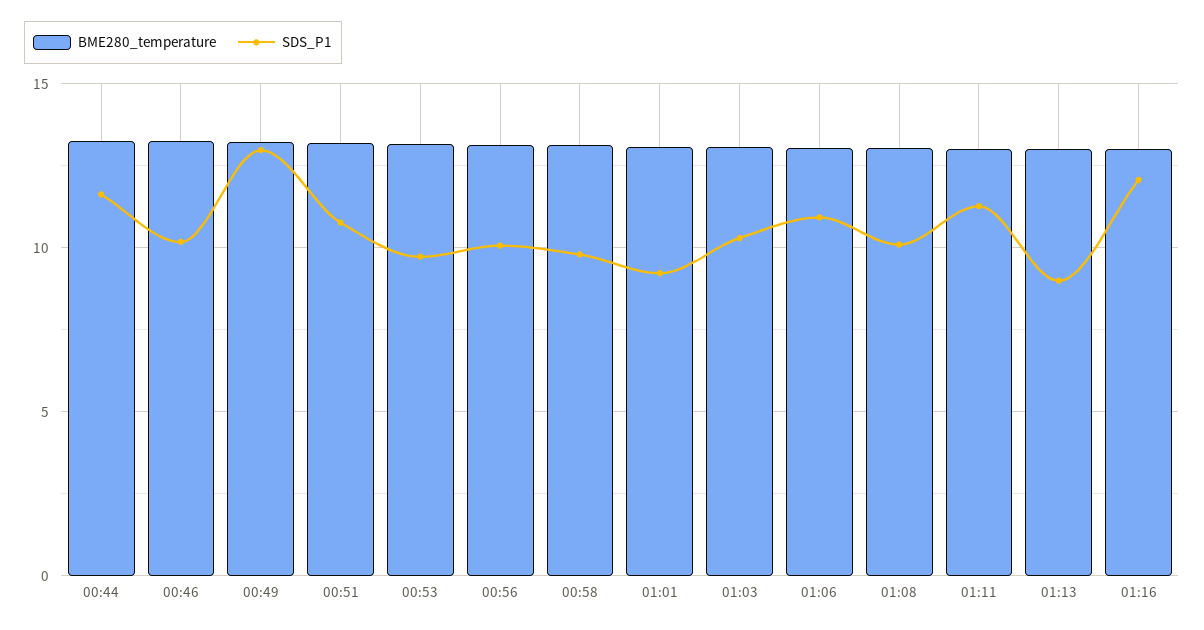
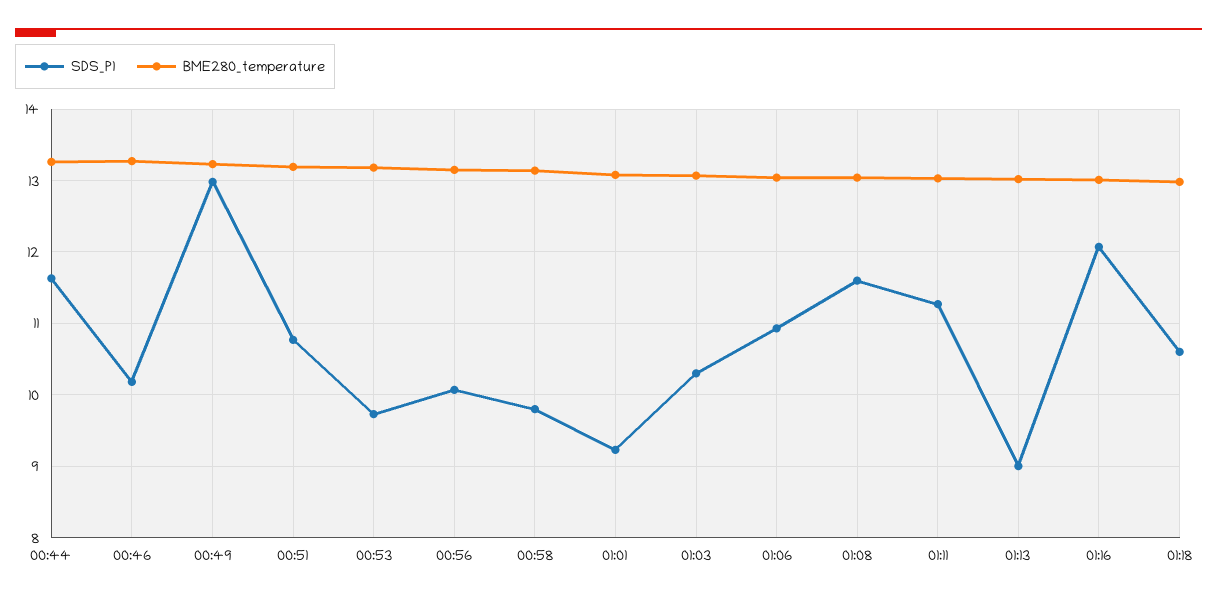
SDS_P1, 01:08: 10 -> 11.6
SDS_P1, 01:18: none -> 10.6
BME280_temperature, 01:18: none -> 13

